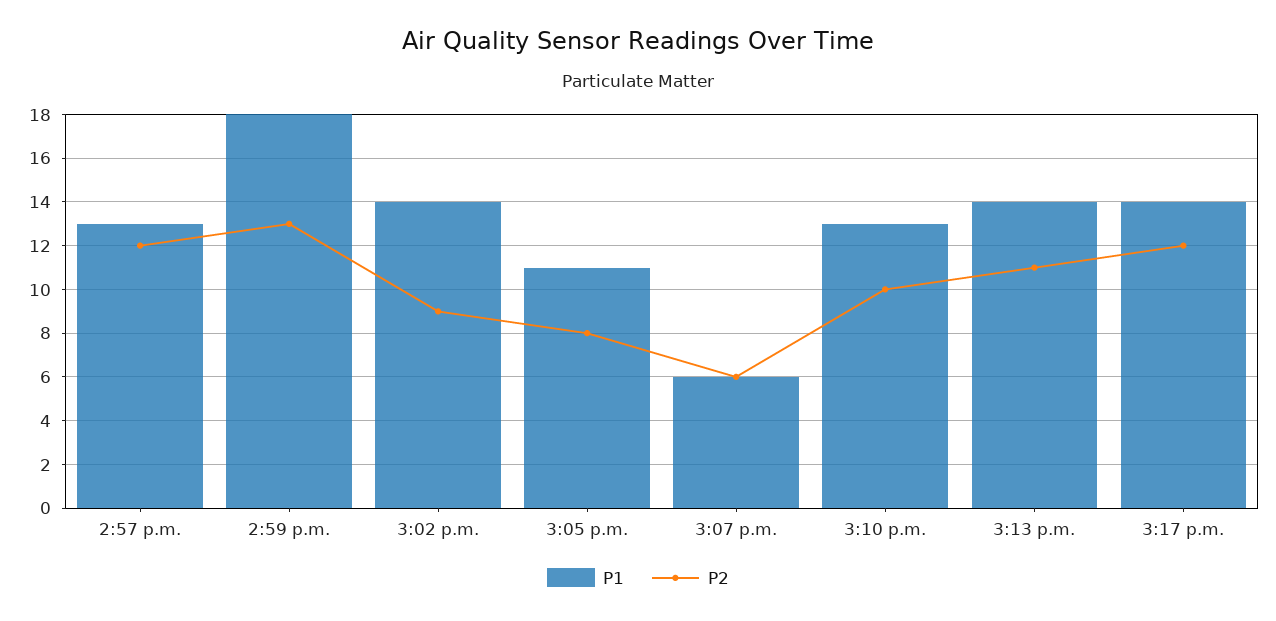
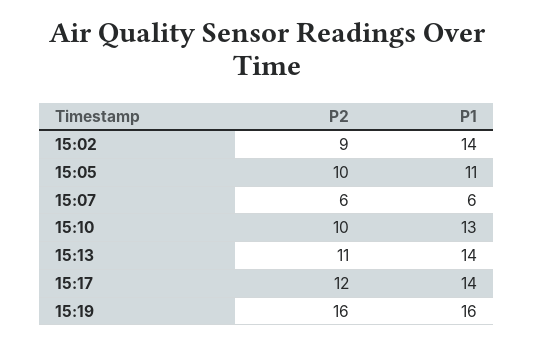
P1, 2:57 p.m.: 13 -> none
P2, 2:57 p.m.: 12 -> none
P1, 2:59 p.m.: 18 -> none
P2, 2:59 p.m.: 13 -> none
P2, 3:05 p.m.: 8 -> 10
P2, 15:19: none -> 16
P1, 15:19: none -> 16

